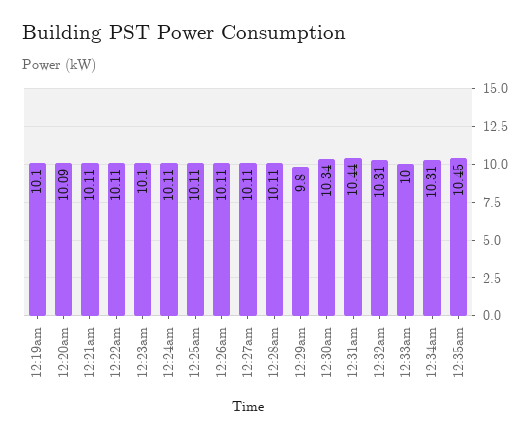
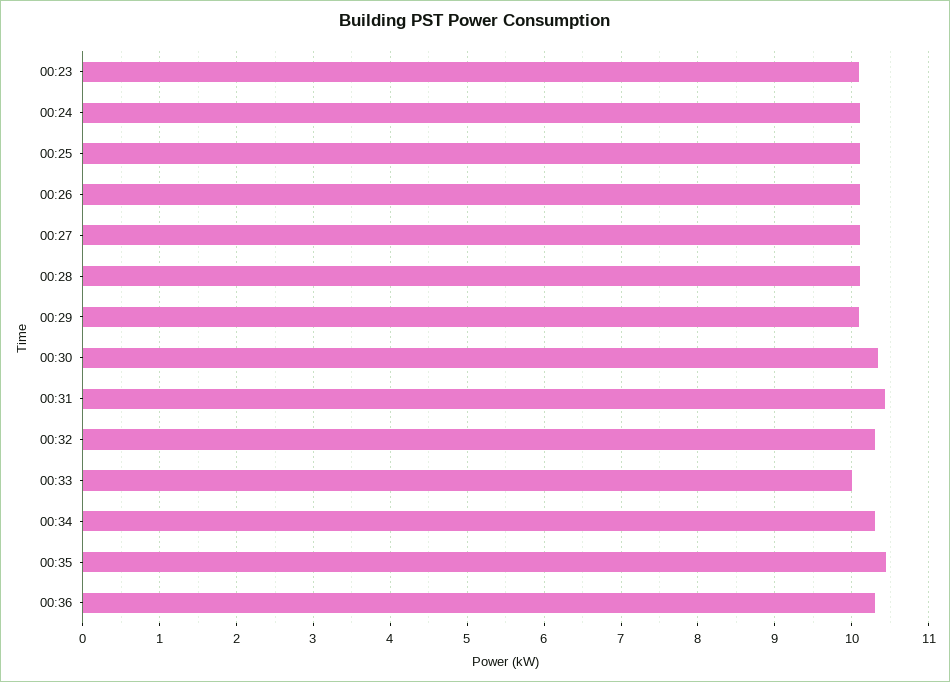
12:19am: 10.1 -> none
12:20am: 10.09 -> none
12:21am: 10.11 -> none
12:22am: 10.11 -> none
12:29am: 9.8 -> 10.1
00:36: none -> 10.3

